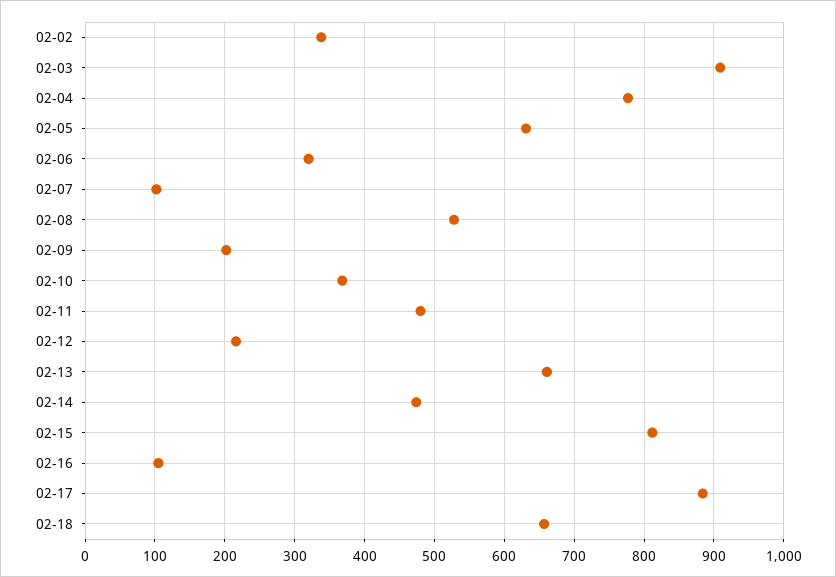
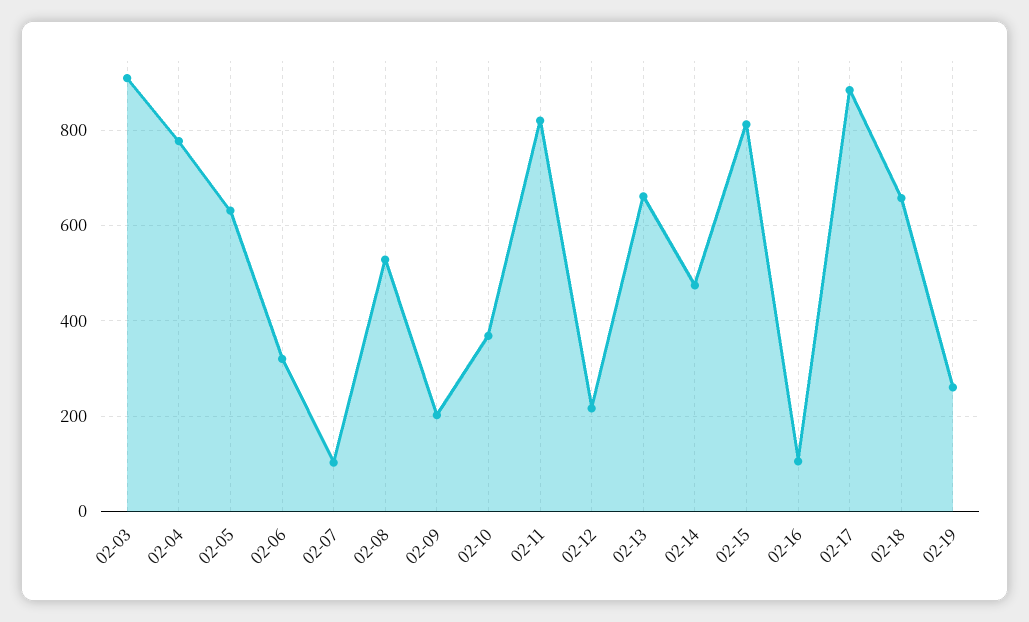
02-02: 340 -> none
02-11: 480 -> 820
02-19: none -> 260

